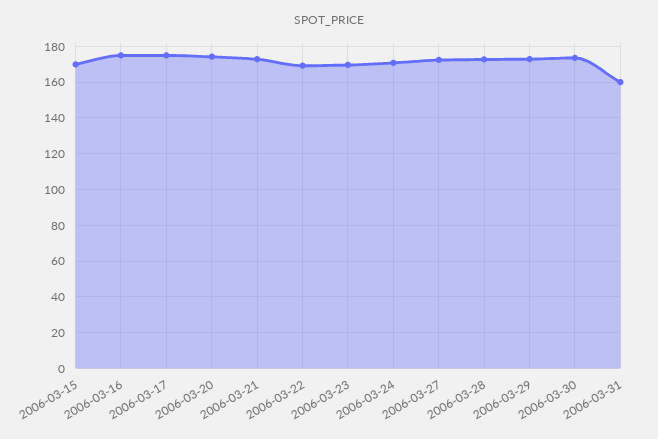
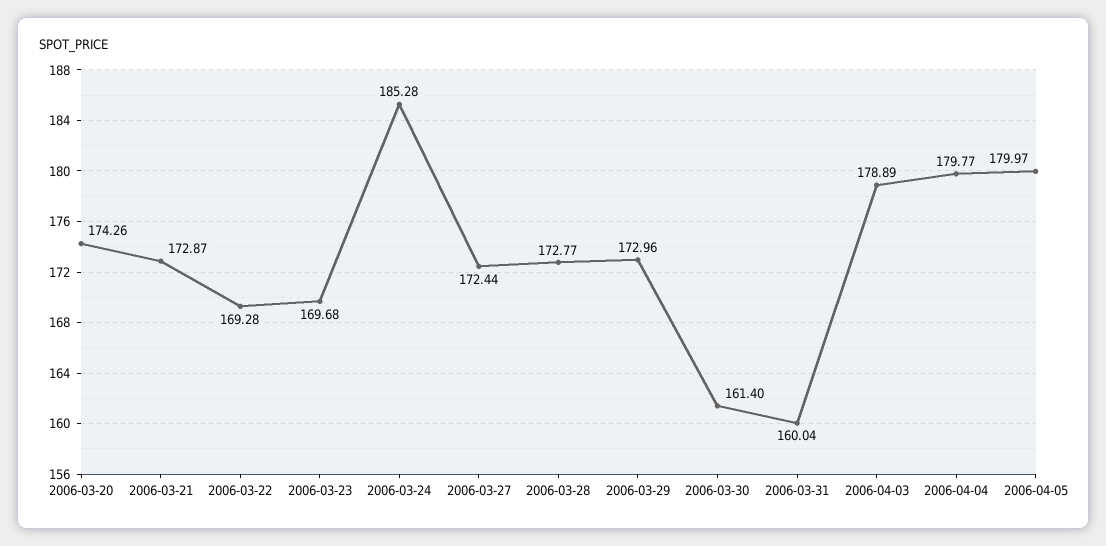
2006-03-15: 170 -> none
2006-03-16: 175 -> none
2006-03-17: 175 -> none
2006-03-24: 170 -> 185.28
2006-03-30: 175 -> 161.4
2006-04-03: none -> 178.89
2006-04-04: none -> 179.77
2006-04-05: none -> 179.97

